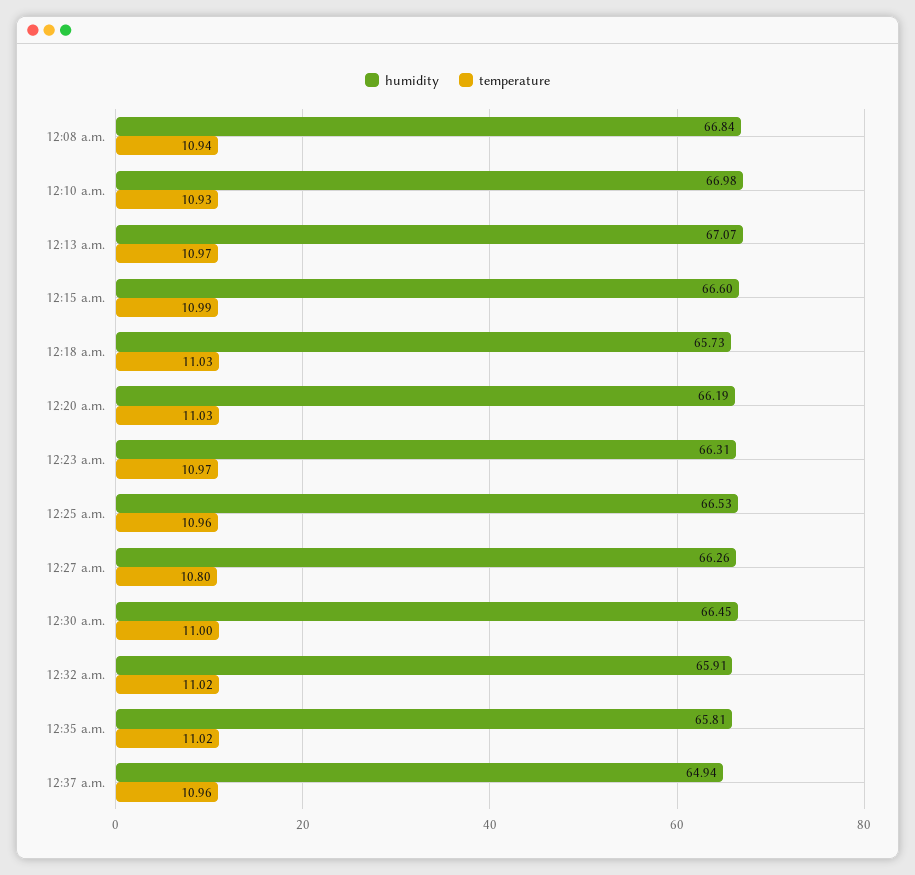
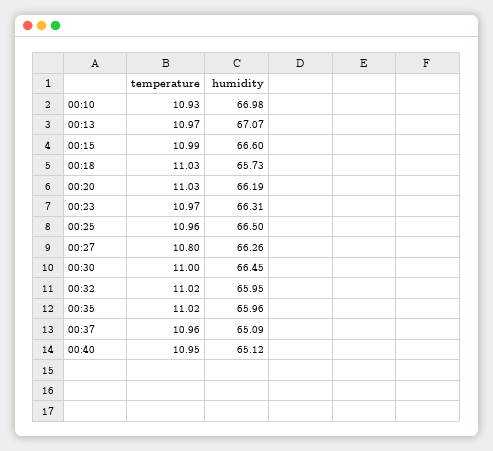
humidity, 12:08 a.m.: 66.84 -> none
temperature, 12:08 a.m.: 10.94 -> none
humidity, 12:25 a.m.: 66.53 -> 66.5
humidity, 12:32 a.m.: 65.91 -> 65.95
humidity, 12:35 a.m.: 65.81 -> 65.96
humidity, 12:37 a.m.: 64.94 -> 65.09
temperature, 00:40: none -> 10.95
humidity, 00:40: none -> 65.12

